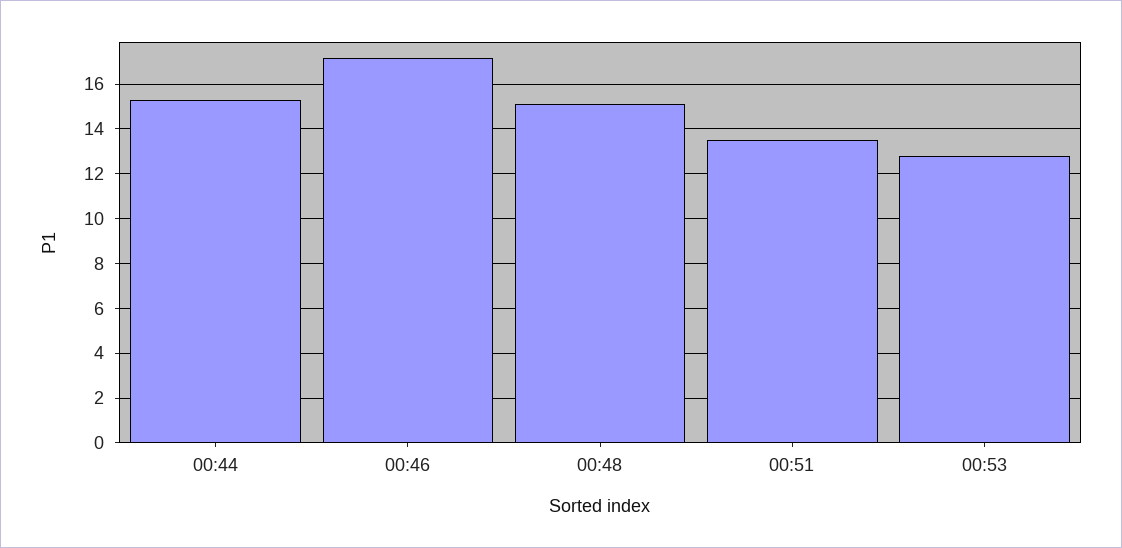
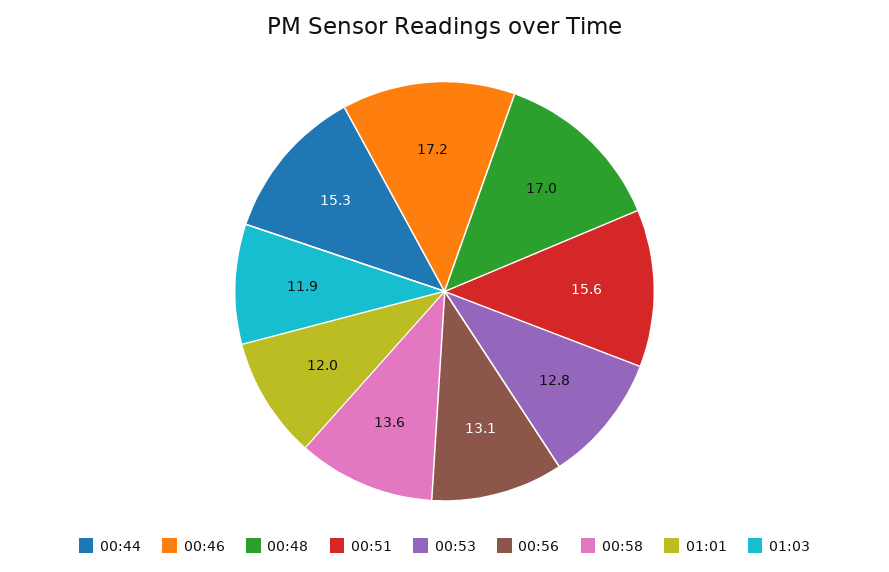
00:48: 15 -> 17
00:51: 13.5 -> 15.6
00:56: none -> 13.1
00:58: none -> 13.6
01:01: none -> 12
01:03: none -> 11.9

